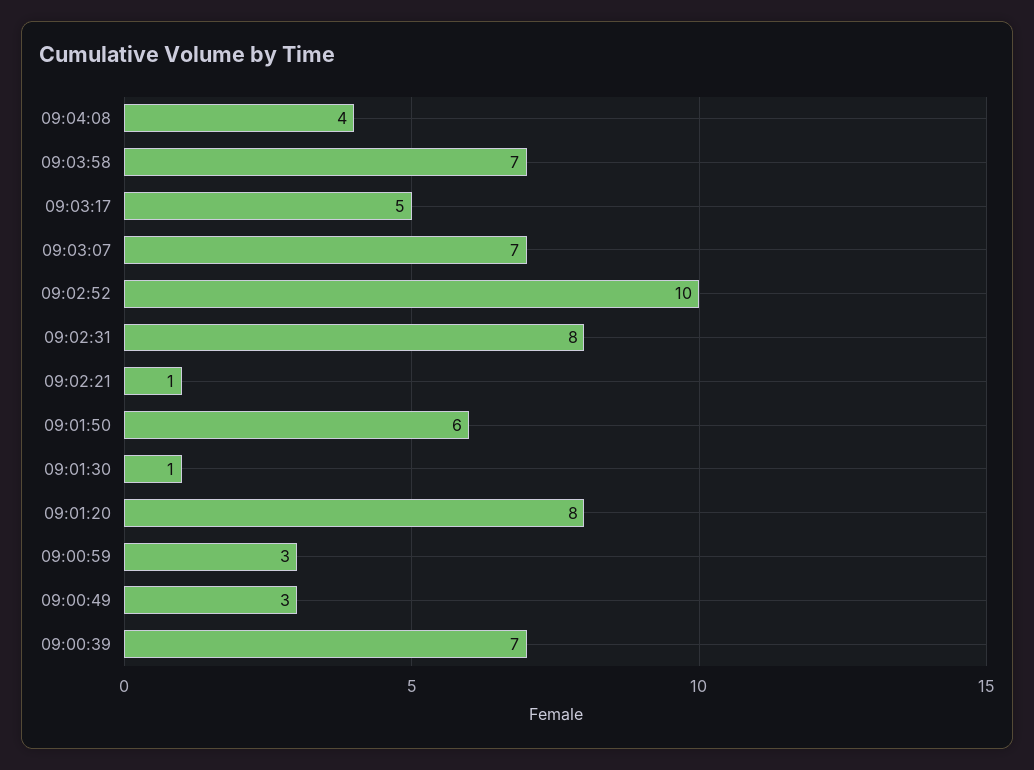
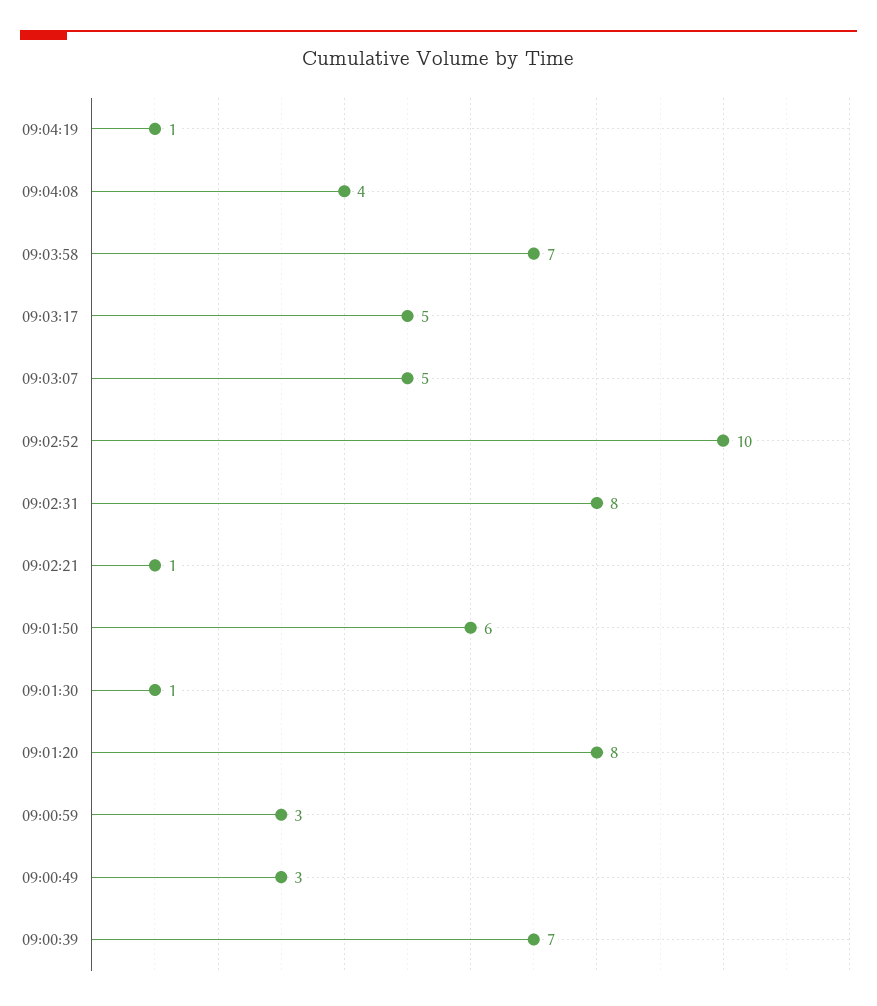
09:03:07: 7 -> 5
09:04:19: none -> 1

